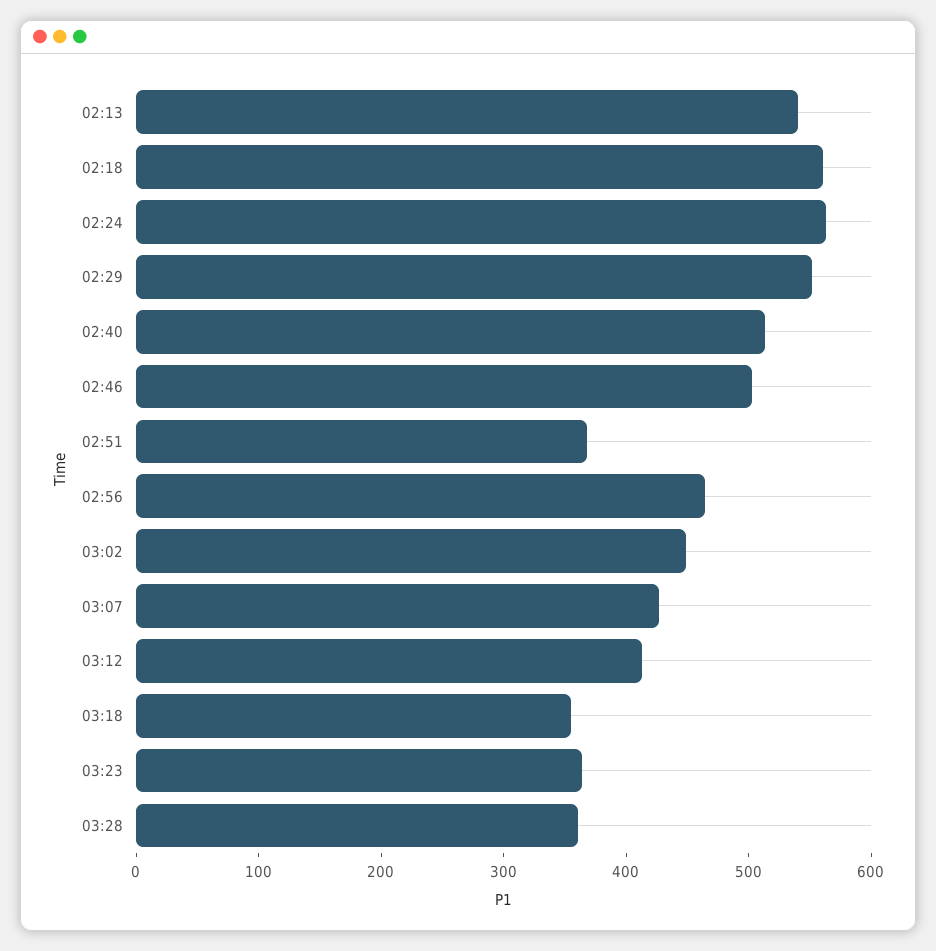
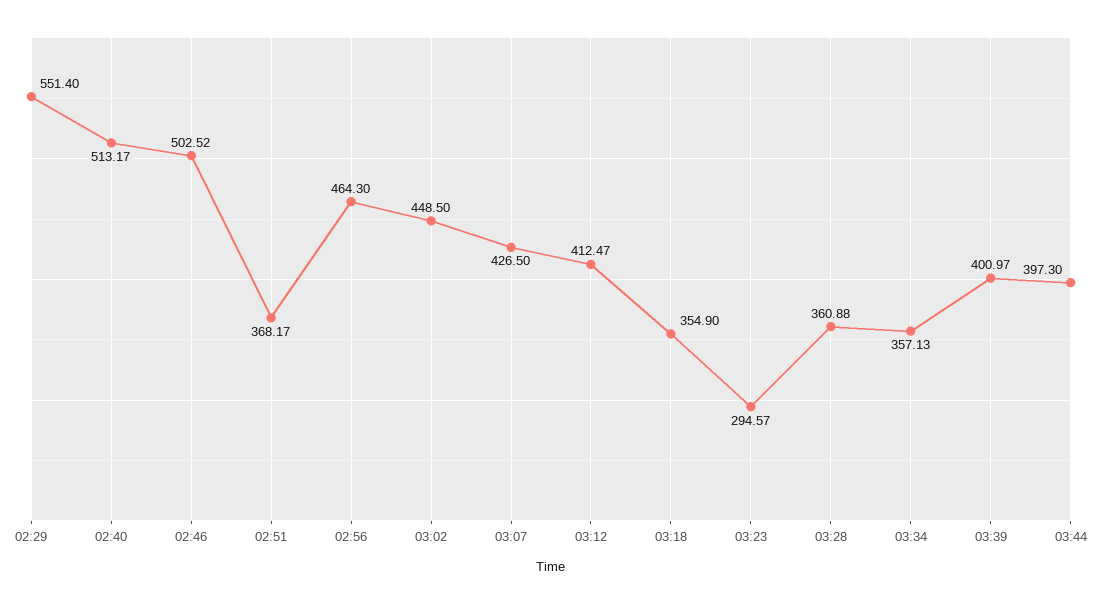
02:13: 540 -> none
02:18: 560 -> none
02:24: 560 -> none
03:23: 360 -> 294.57
03:34: none -> 357.13
03:39: none -> 400.97
03:44: none -> 397.3

